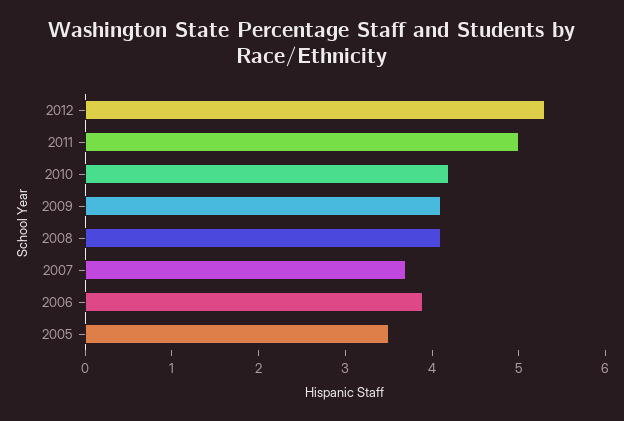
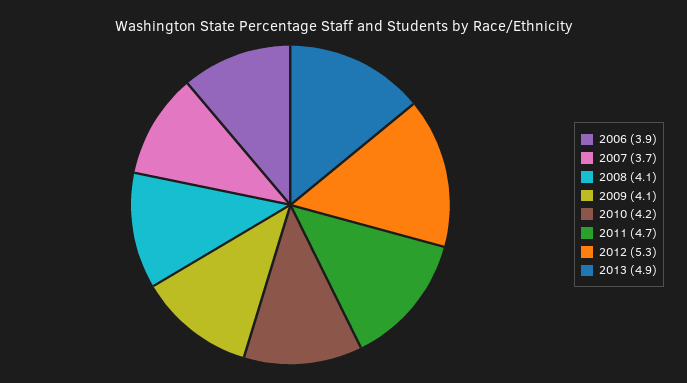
2011: 5 -> 4.7
2005: 3.5 -> none
2013: none -> 4.9

